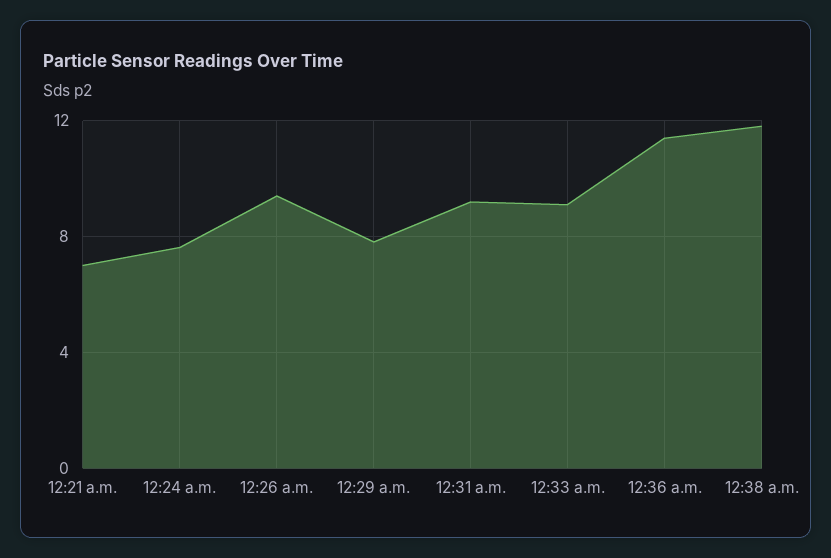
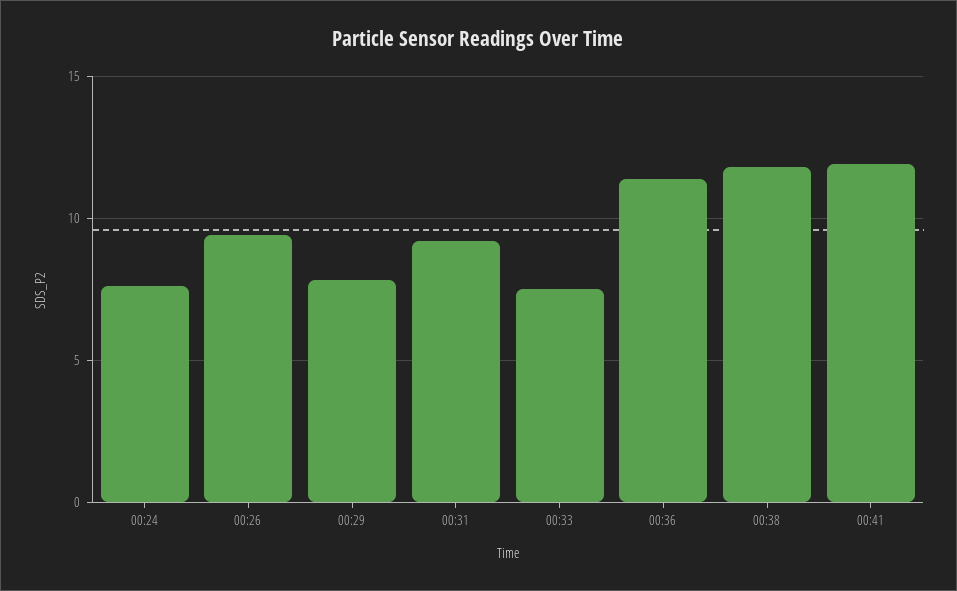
12:21 a.m.: 7 -> none
12:33 a.m.: 9 -> 7.5
00:41: none -> 12

